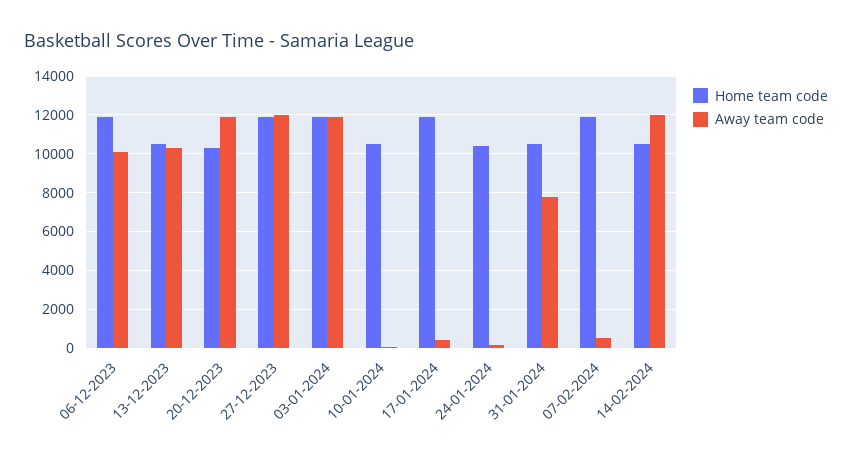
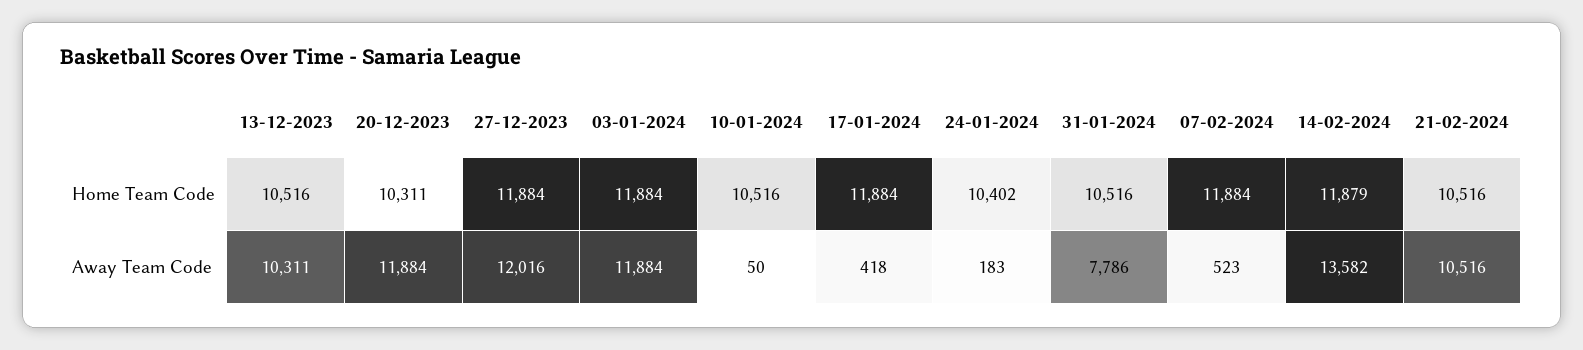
Home team code, 06-12-2023: 12000 -> none
Away team code, 06-12-2023: 10000 -> none
Home team code, 14-02-2024: 10500 -> 11879
Away team code, 14-02-2024: 12000 -> 13582
Home team code, 21-02-2024: none -> 10516
Away team code, 21-02-2024: none -> 10516

